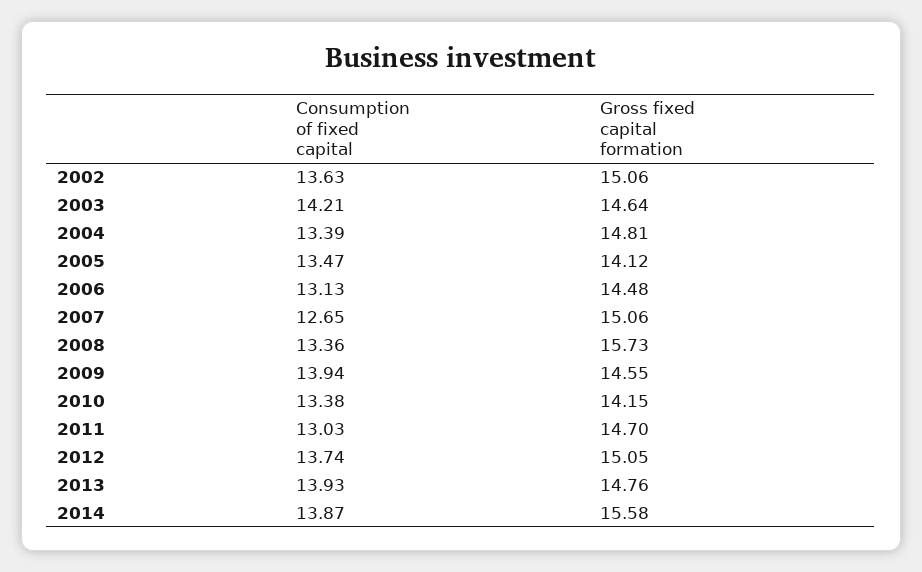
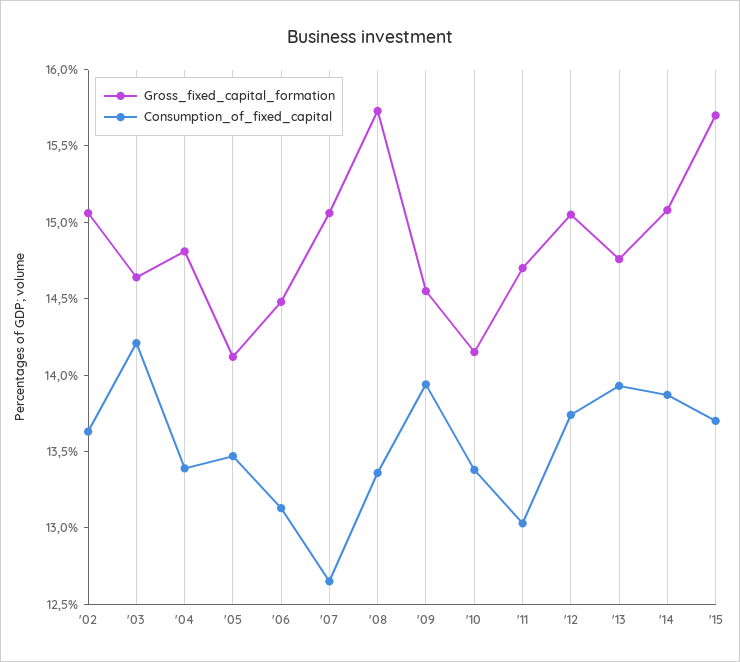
Gross fixed capital formation, 2014: 15.58 -> 15.1
Gross fixed capital formation, '15: none -> 15.7
Consumption of fixed capital, '15: none -> 13.7

